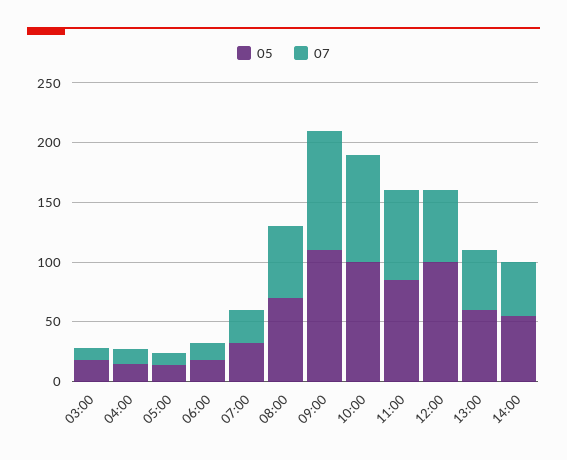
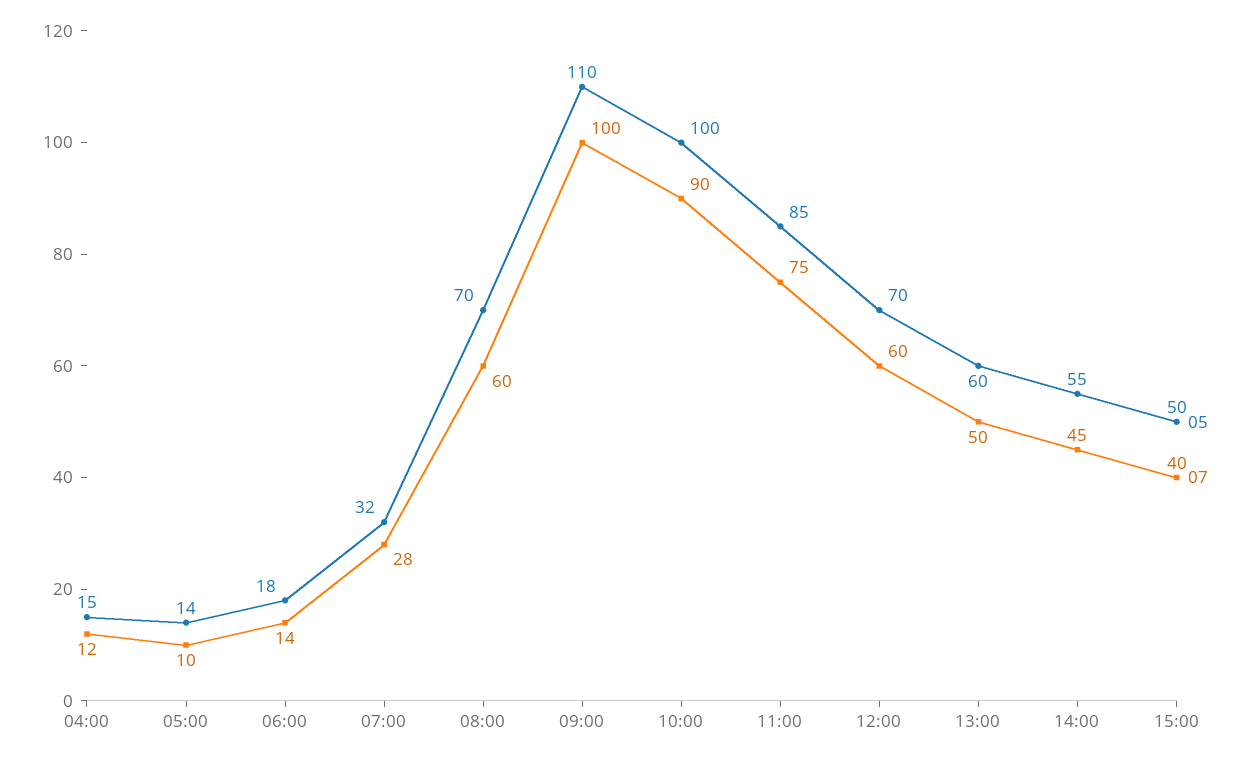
05, 03:00: 20 -> none
07, 03:00: 10 -> none
05, 12:00: 100 -> 70
05, 15:00: none -> 50
07, 15:00: none -> 40

